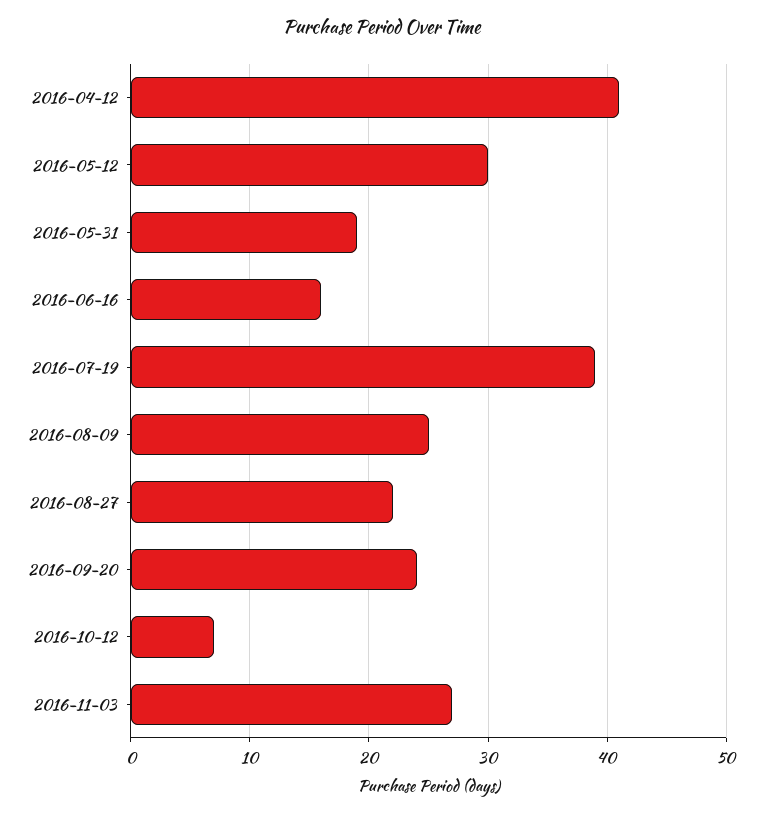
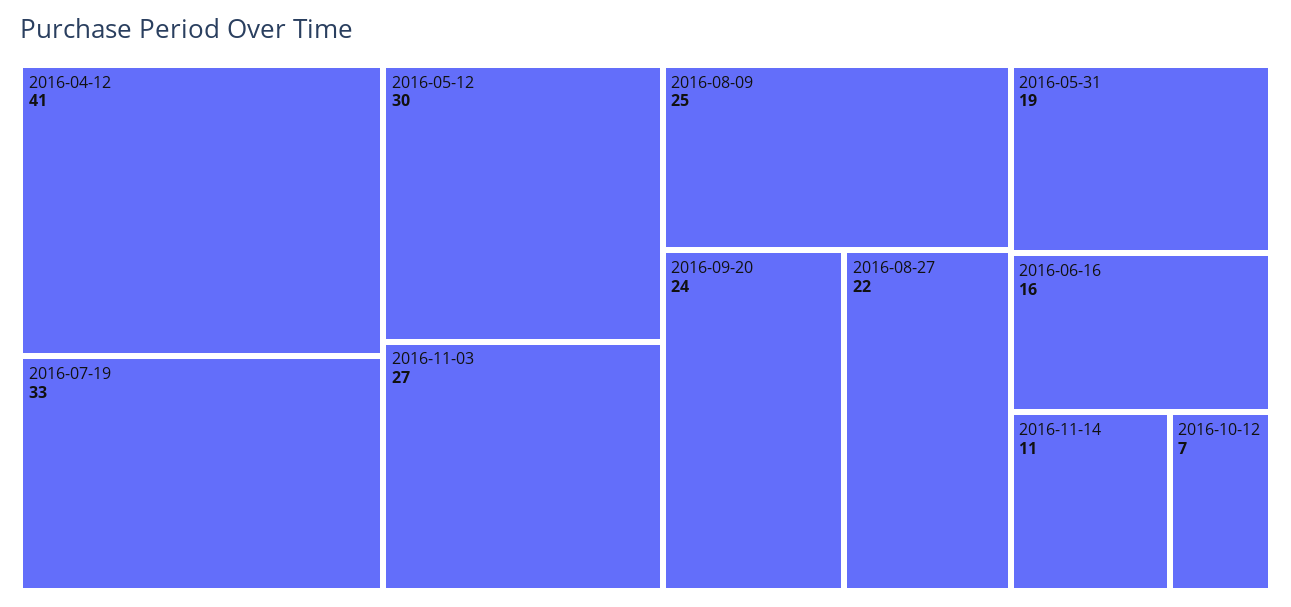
2016-07-19: 39 -> 33
2016-11-14: none -> 11

